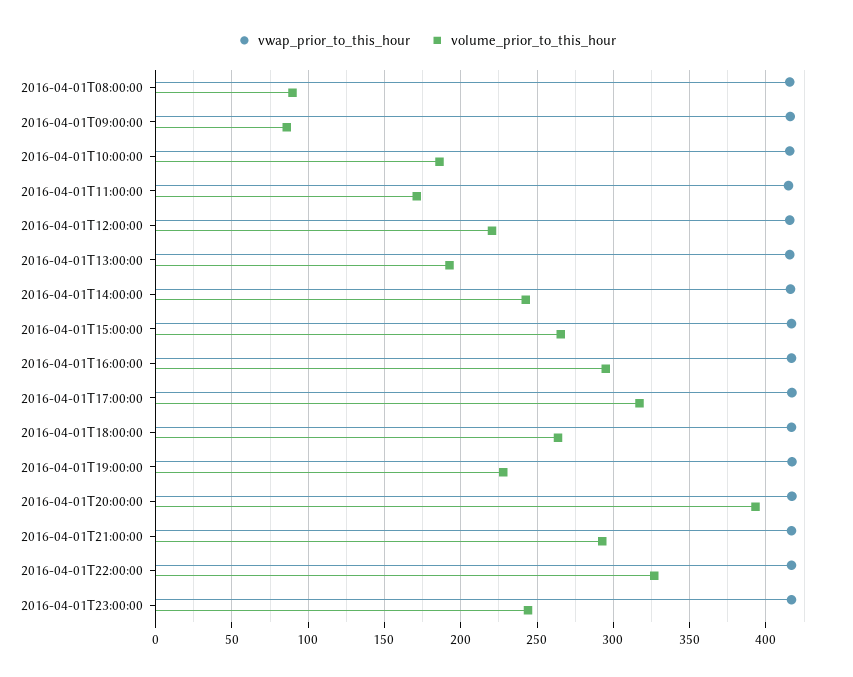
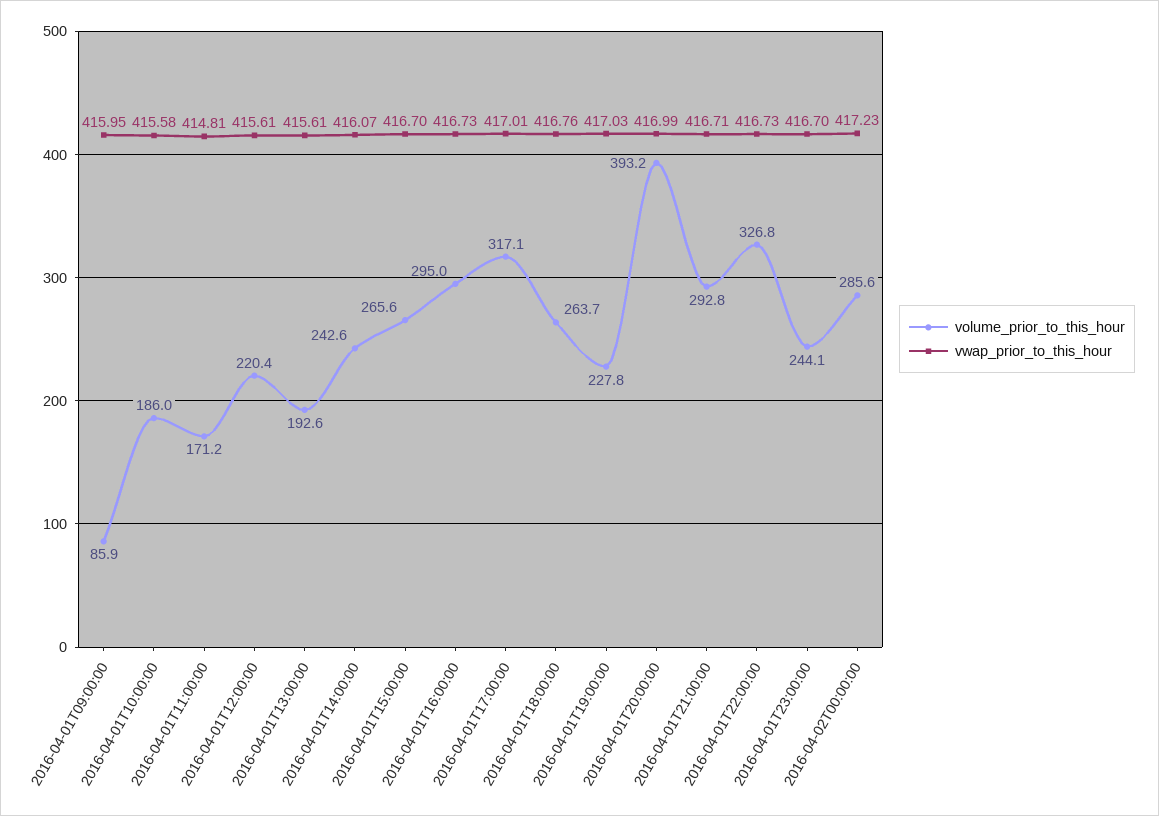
vwap_prior_to_this_hour, 2016-04-01T08:00:00: 415 -> none
volume_prior_to_this_hour, 2016-04-01T08:00:00: 90 -> none
volume_prior_to_this_hour, 2016-04-02T00:00:00: none -> 285.6
vwap_prior_to_this_hour, 2016-04-02T00:00:00: none -> 417.23

